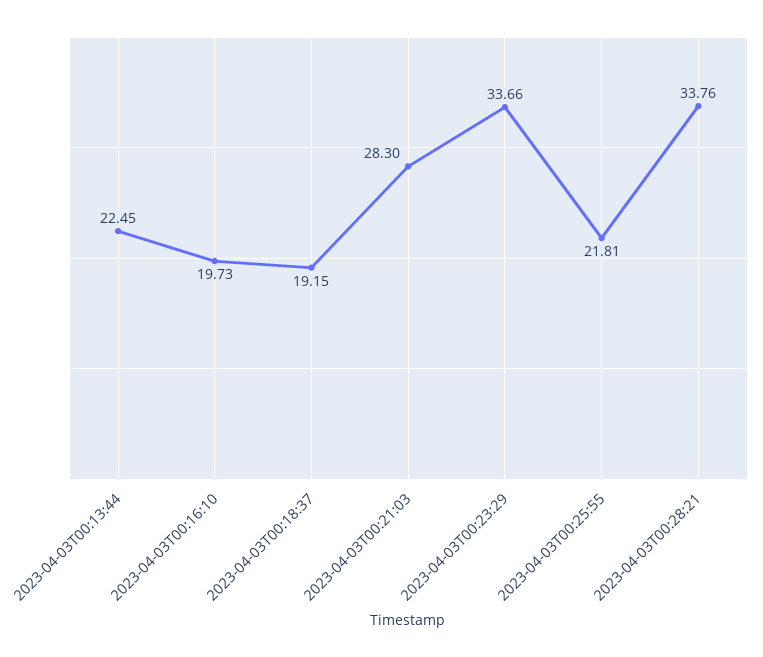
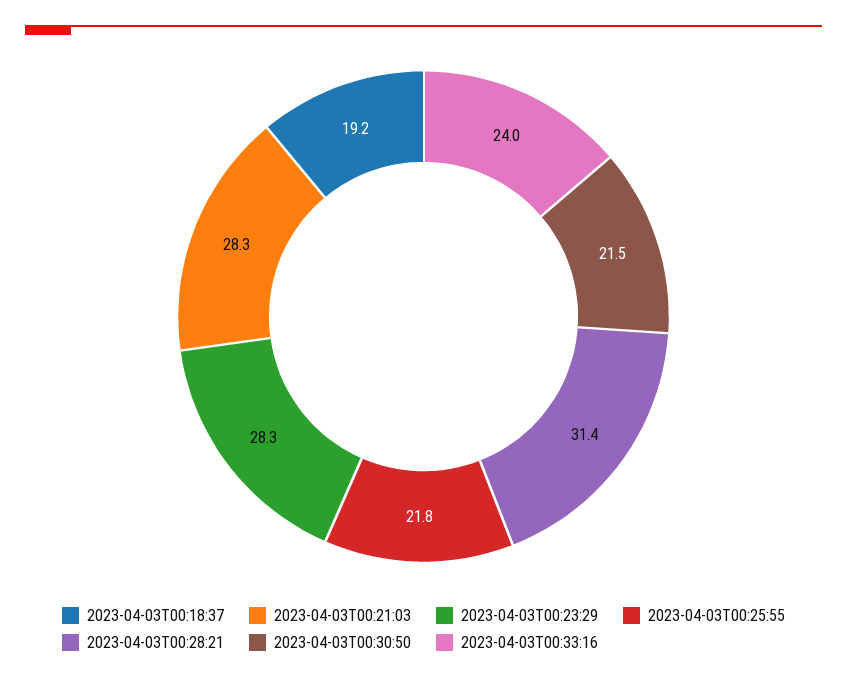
2023-04-03T00:13:44: 22.45 -> none
2023-04-03T00:16:10: 19.73 -> none
2023-04-03T00:23:29: 33.66 -> 28.3
2023-04-03T00:28:21: 33.76 -> 31.4
2023-04-03T00:30:50: none -> 21.5
2023-04-03T00:33:16: none -> 24

